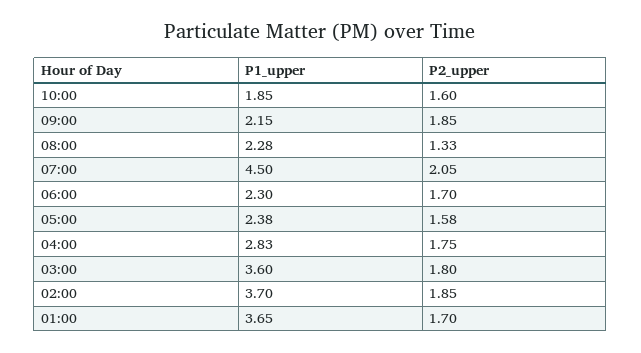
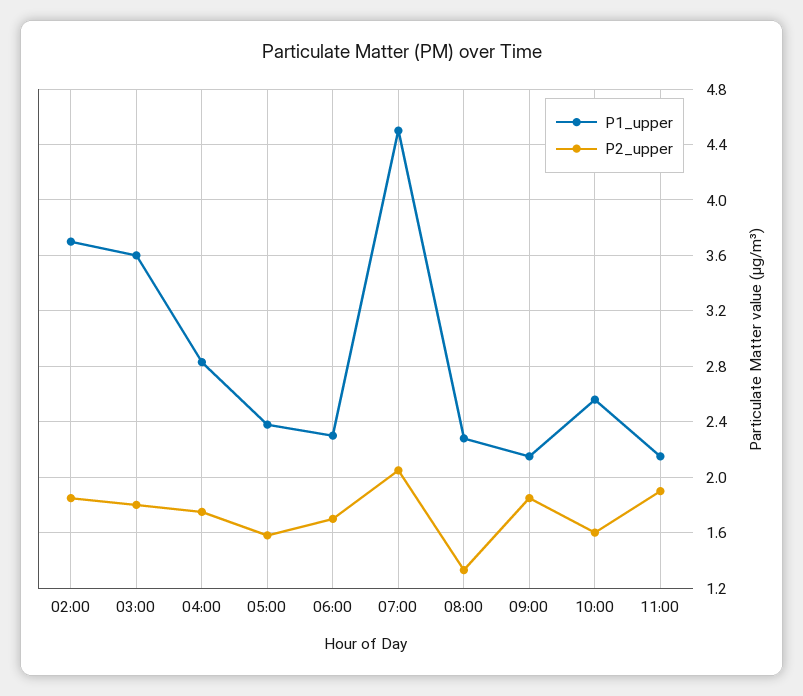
P1_upper, 10:00: 1.85 -> 2.55
P1_upper, 01:00: 3.65 -> none
P2_upper, 01:00: 1.7 -> none
P1_upper, 11:00: none -> 2.15
P2_upper, 11:00: none -> 1.9

